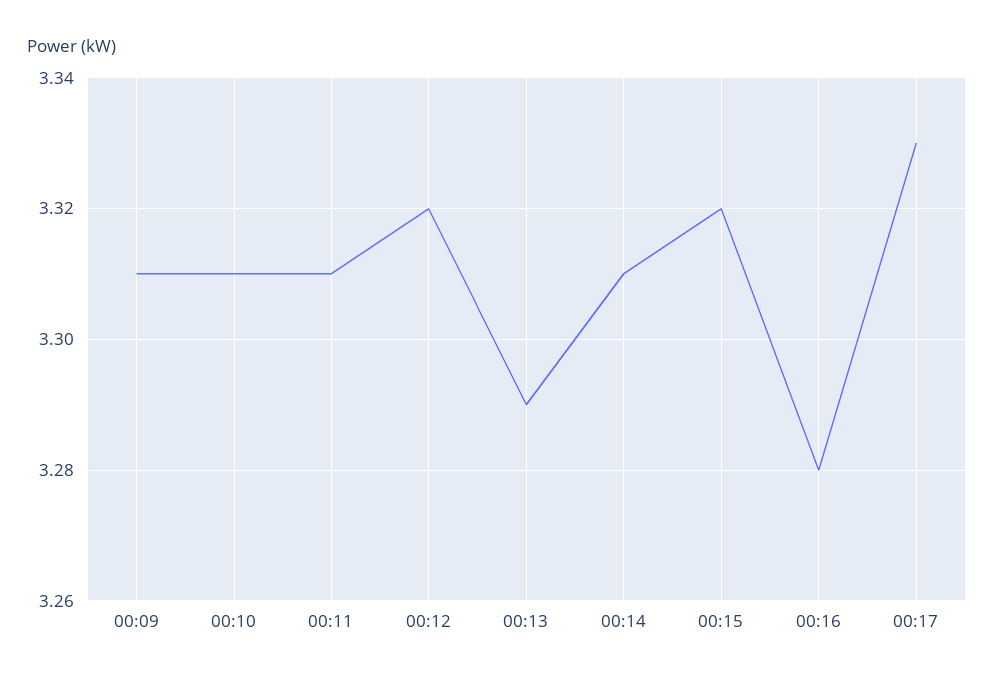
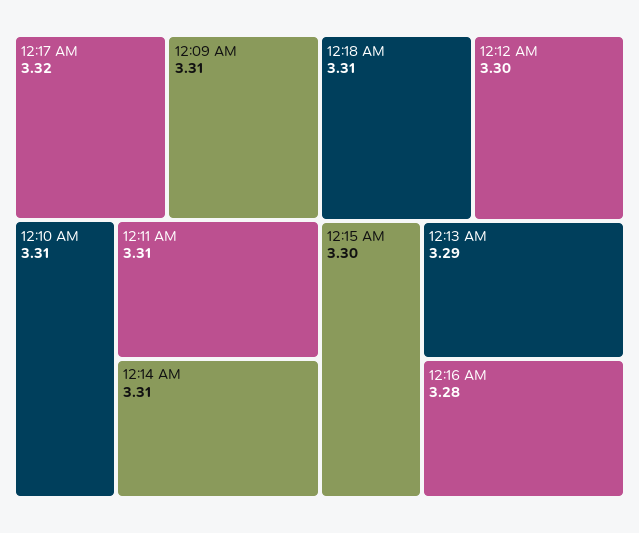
00:12: 3.32 -> 3.3
00:15: 3.32 -> 3.3
00:17: 3.33 -> 3.32
12:18 AM: none -> 3.31

